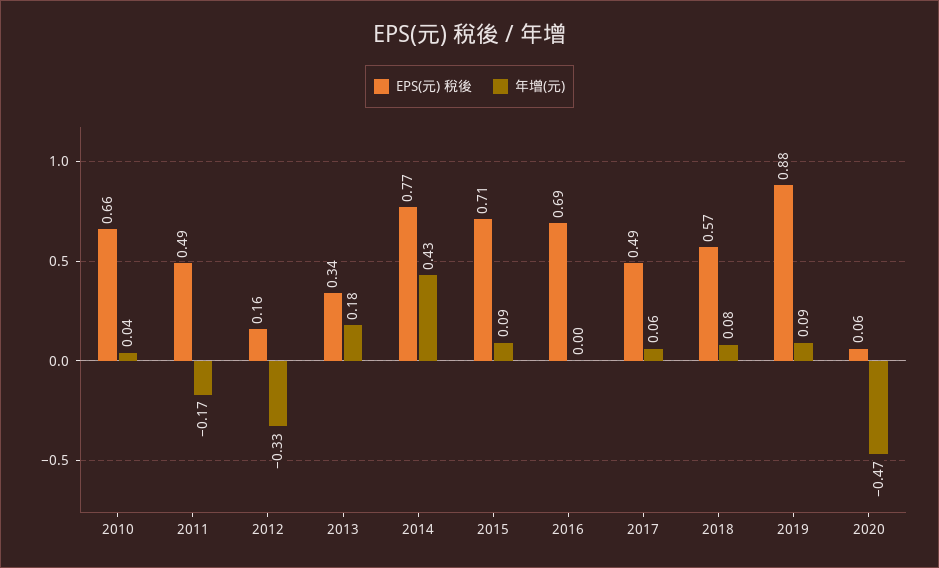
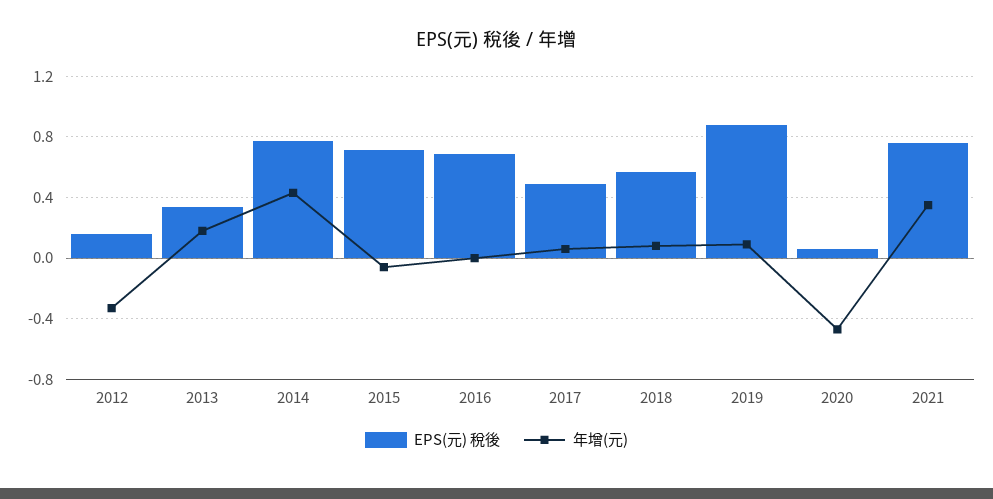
EPS(元) 稅後, 2010: 0.66 -> none
年增(元), 2010: 0.04 -> none
EPS(元) 稅後, 2011: 0.49 -> none
年增(元), 2011: -0.17 -> none
年增(元), 2015: 0.09 -> -0.05
EPS(元) 稅後, 2021: none -> 0.75
年增(元), 2021: none -> 0.35

